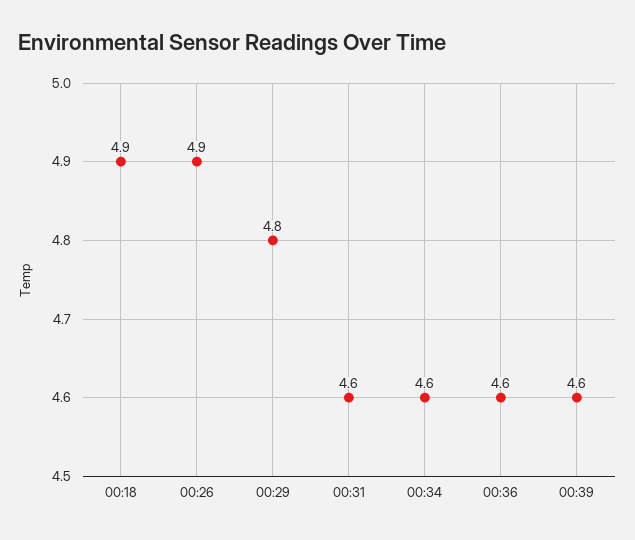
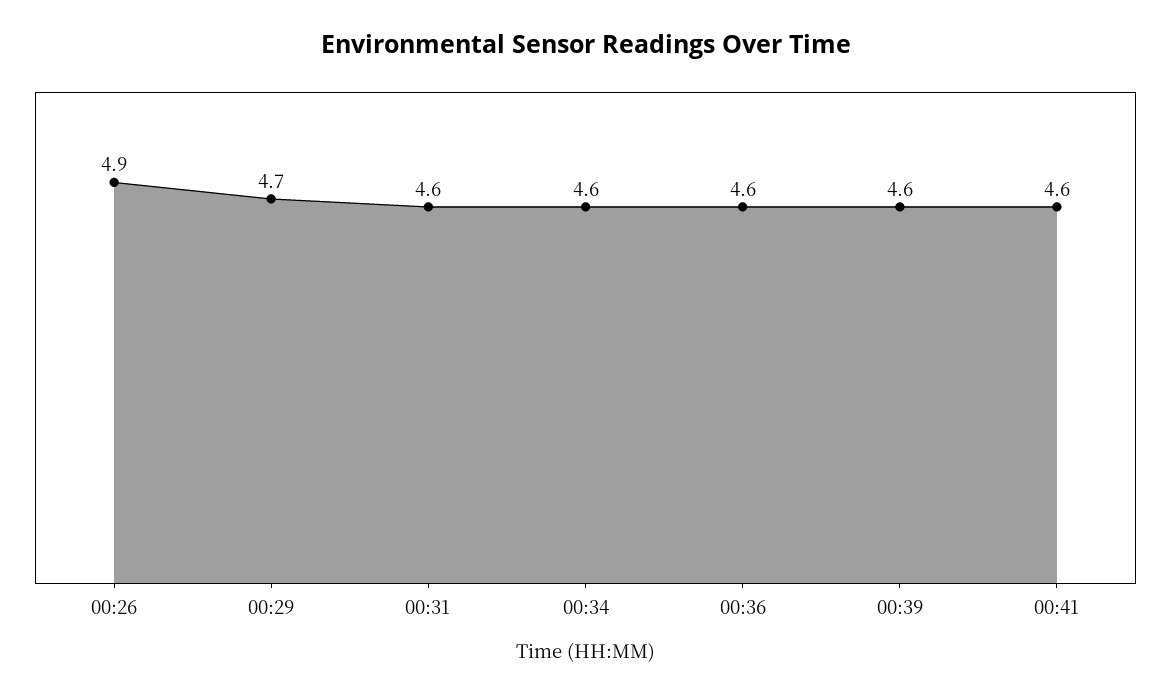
00:18: 4.9 -> none
00:29: 4.8 -> 4.7
00:41: none -> 4.6

